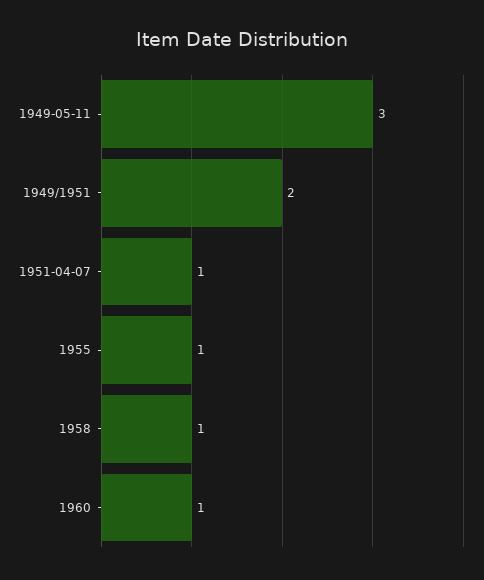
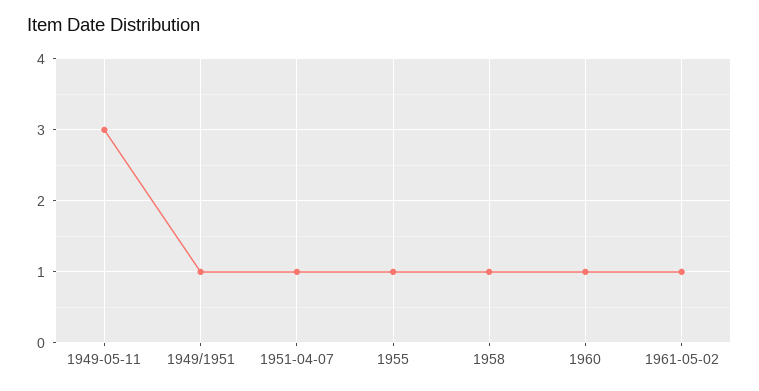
1949/1951: 2 -> 1
1961-05-02: none -> 1

